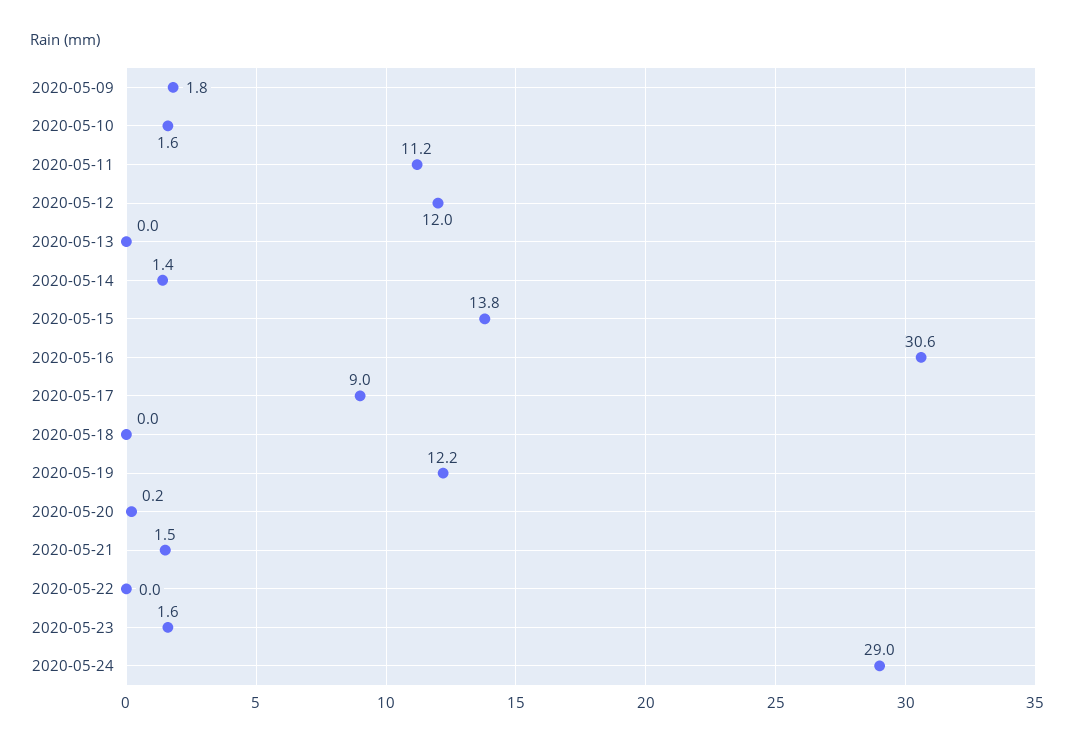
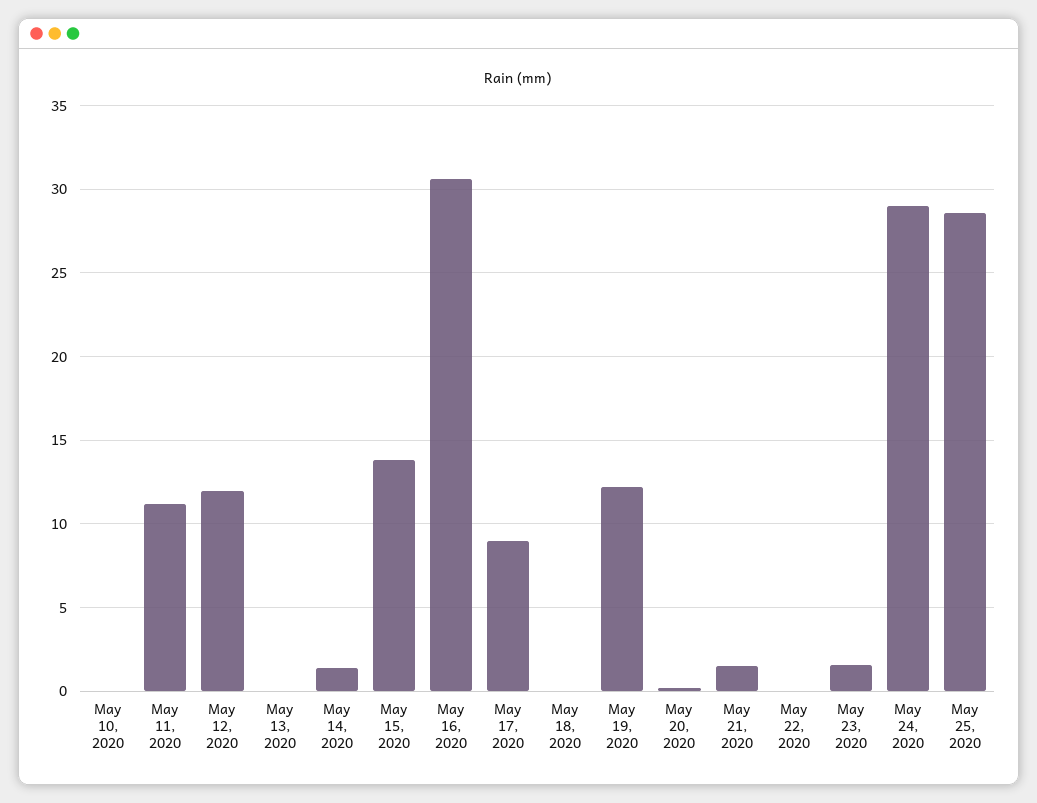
2020-05-09: 1.8 -> none
2020-05-10: 1.6 -> 0
May 25, 2020: none -> 28.5

